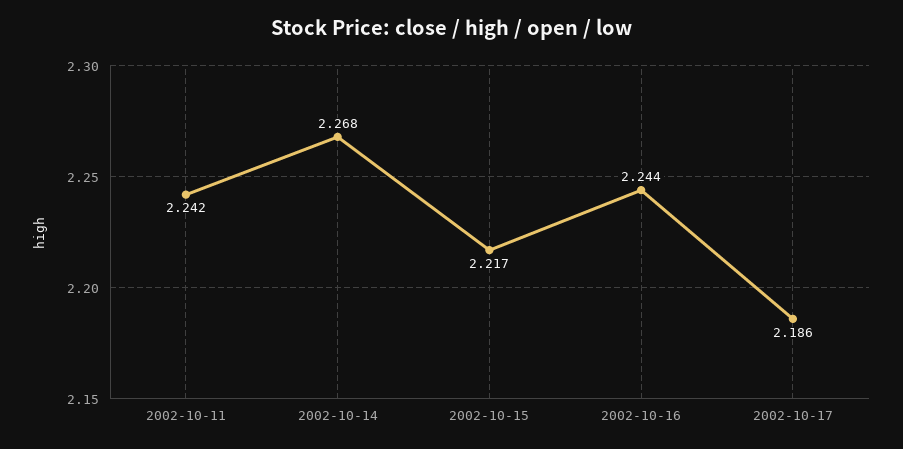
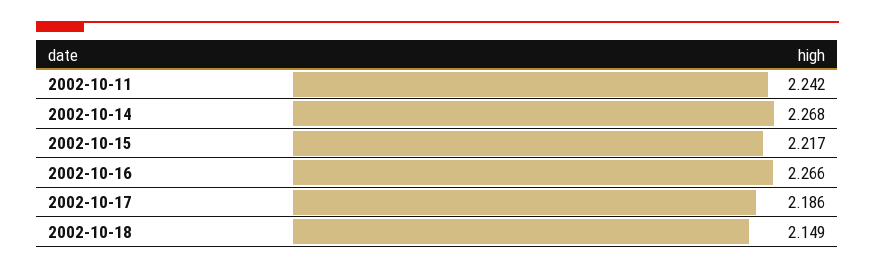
2002-10-16: 2.244 -> 2.266
2002-10-18: none -> 2.149

